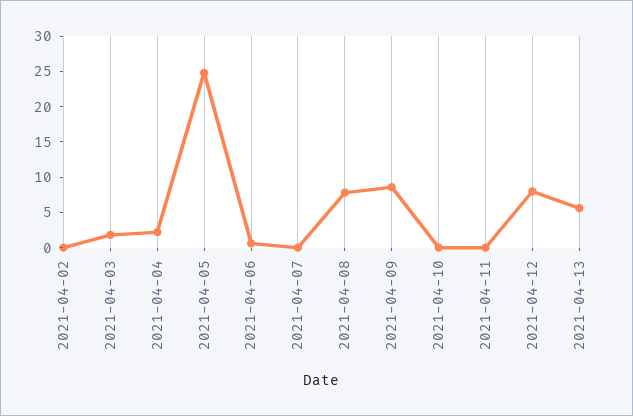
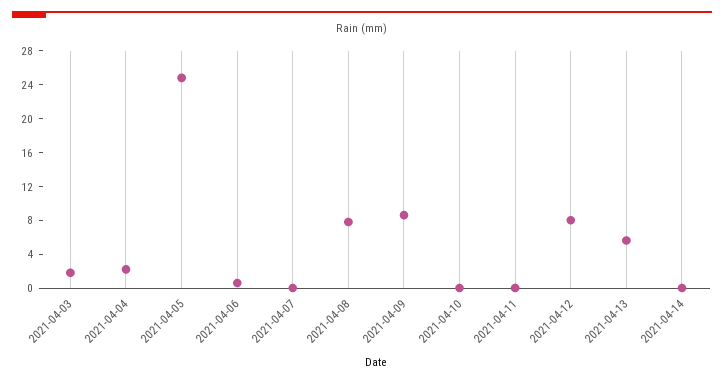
2021-04-02: 0 -> none
2021-04-14: none -> 0

